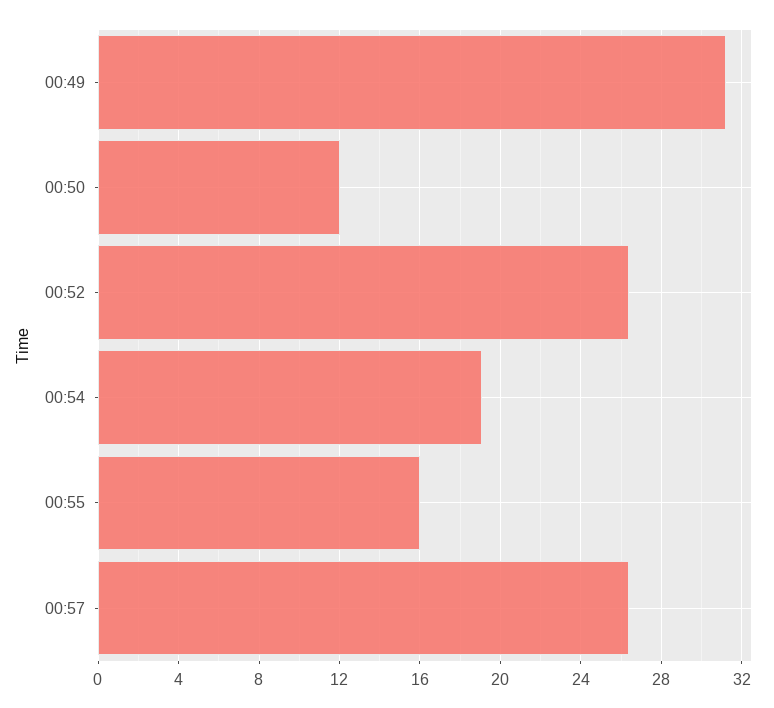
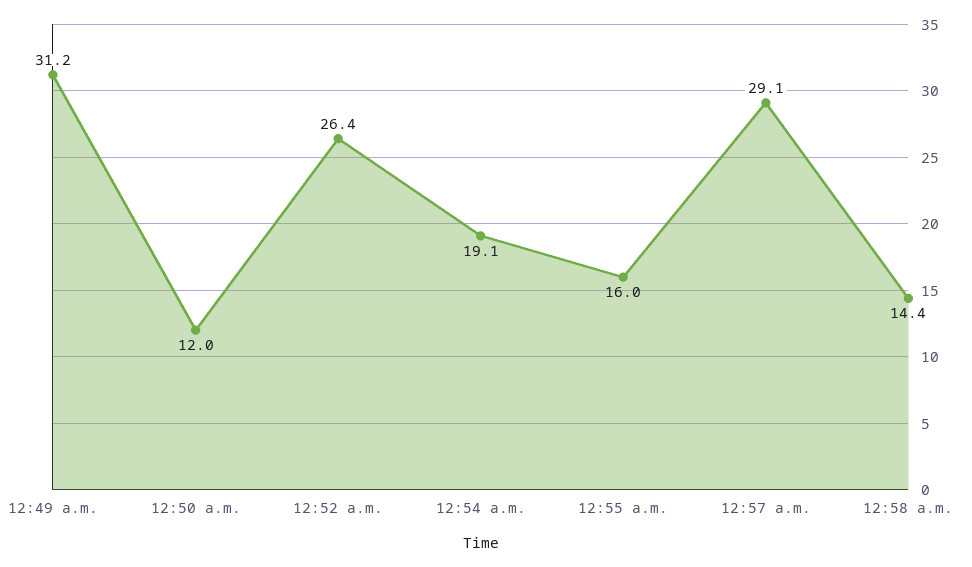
00:57: 26.5 -> 29.1
12:58 a.m.: none -> 14.4

